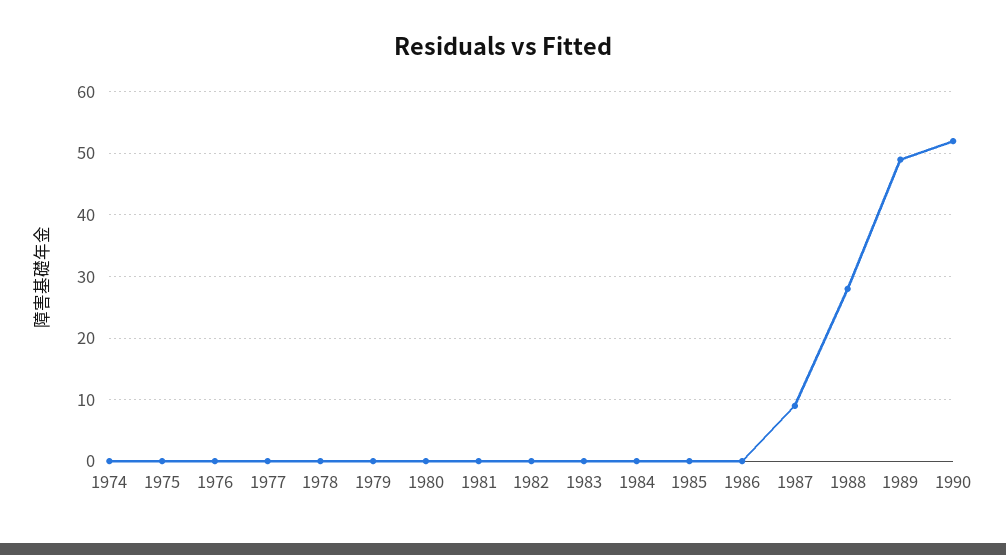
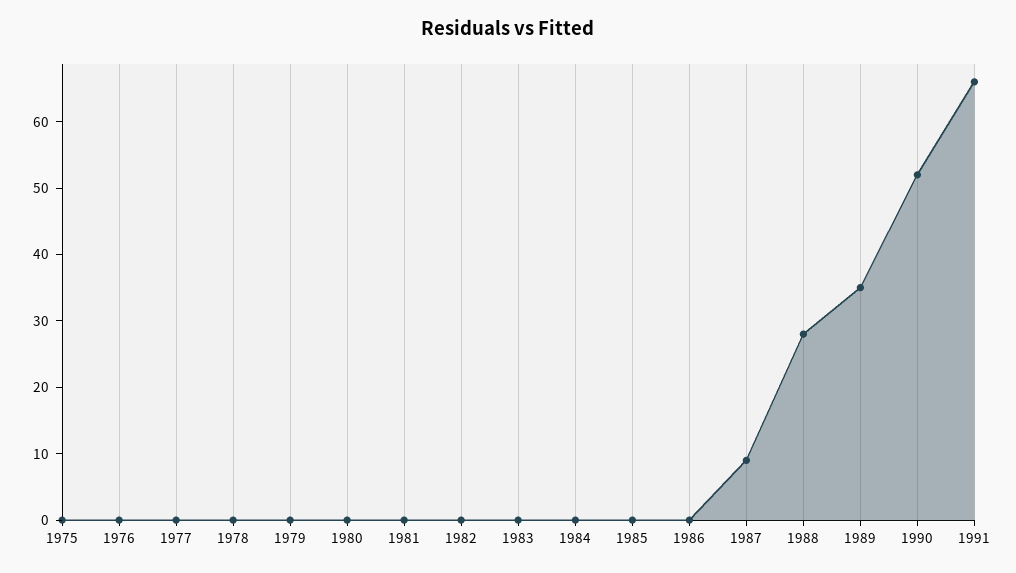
1974: 0 -> none
1989: 49 -> 35
1991: none -> 65

